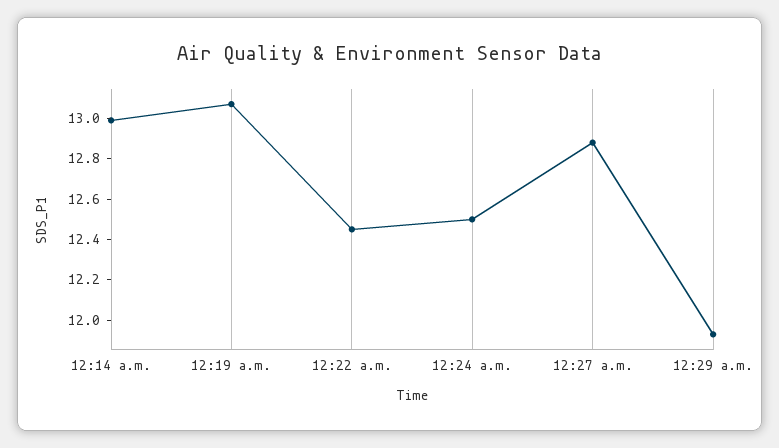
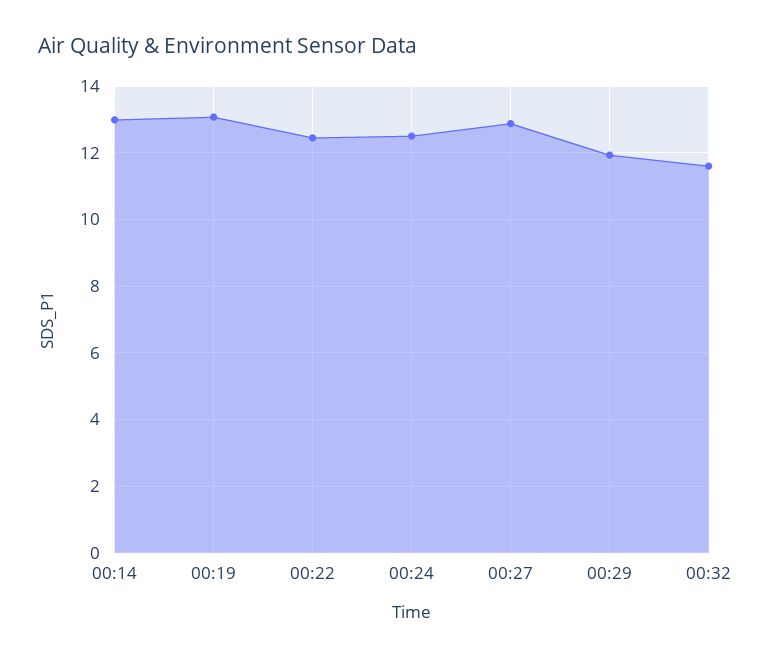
00:32: none -> 11.6

